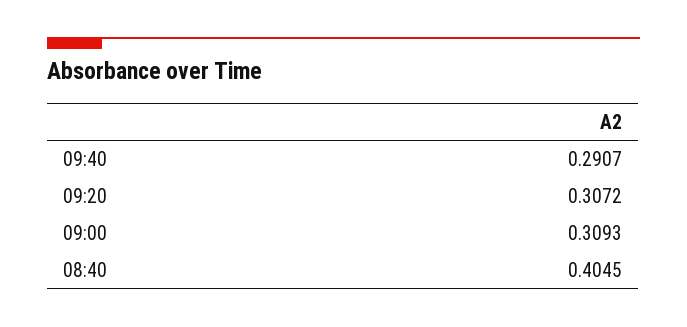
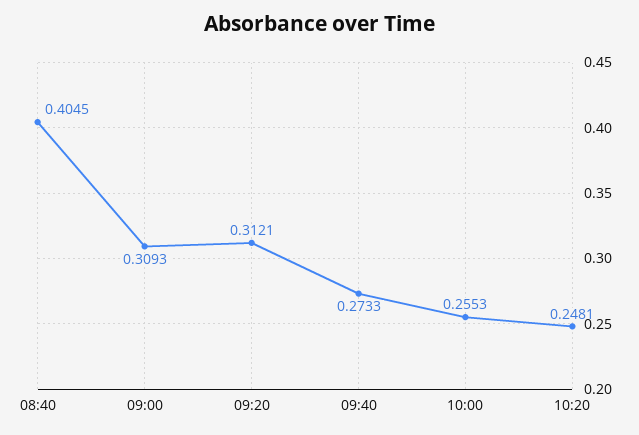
09:40: 0.2907 -> 0.2733
09:20: 0.3072 -> 0.3121
10:00: none -> 0.2553
10:20: none -> 0.2481

